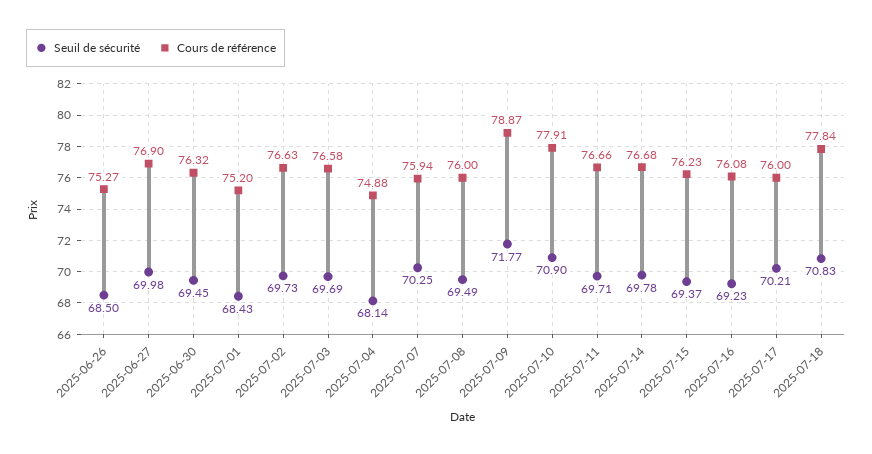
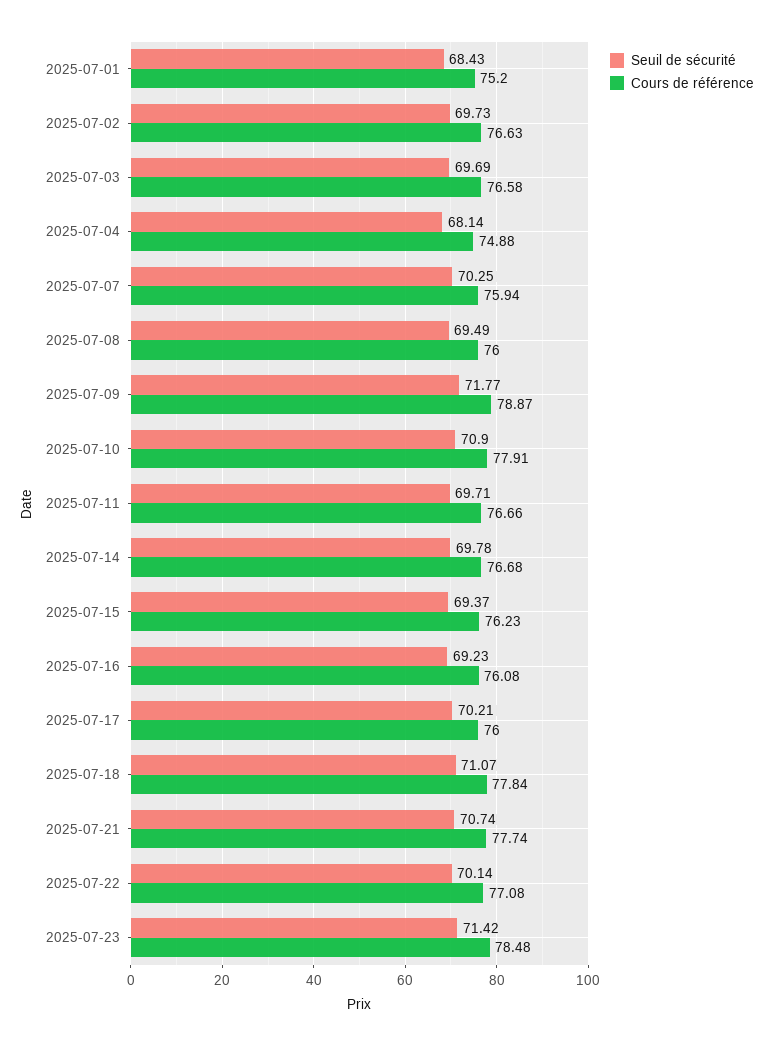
Seuil de sécurité, 2025-06-26: 68.5 -> none
Cours de référence, 2025-06-26: 75.27 -> none
Seuil de sécurité, 2025-06-27: 69.98 -> none
Cours de référence, 2025-06-27: 76.9 -> none
Seuil de sécurité, 2025-06-30: 69.45 -> none
Cours de référence, 2025-06-30: 76.32 -> none
Seuil de sécurité, 2025-07-18: 70.83 -> 71.07
Seuil de sécurité, 2025-07-21: none -> 70.74
Cours de référence, 2025-07-21: none -> 77.74
Seuil de sécurité, 2025-07-22: none -> 70.14
Cours de référence, 2025-07-22: none -> 77.08
Seuil de sécurité, 2025-07-23: none -> 71.42
Cours de référence, 2025-07-23: none -> 78.48

